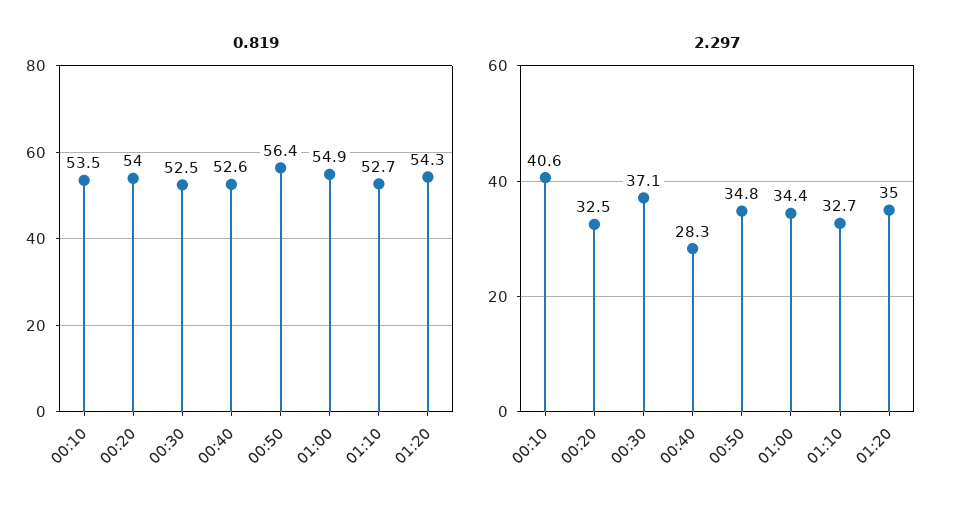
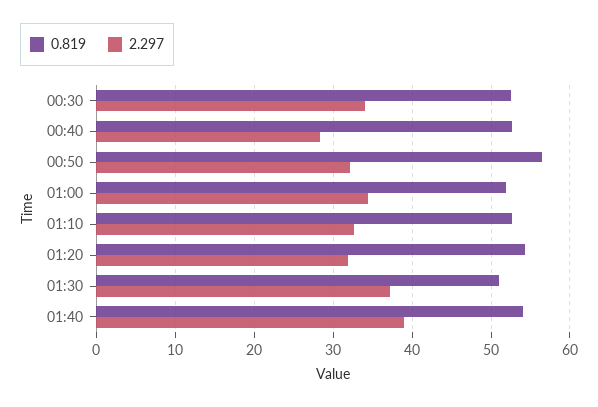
0.819, 00:10: 53.5 -> none
0.819, 00:20: 54 -> none
0.819, 01:00: 54.9 -> 52
2.297, 00:10: 40.6 -> none
2.297, 00:20: 32.5 -> none
2.297, 00:30: 37.1 -> 34
2.297, 00:50: 34.8 -> 32
2.297, 01:20: 35 -> 32
0.819, 01:30: none -> 51
2.297, 01:30: none -> 37
0.819, 01:40: none -> 54
2.297, 01:40: none -> 39

